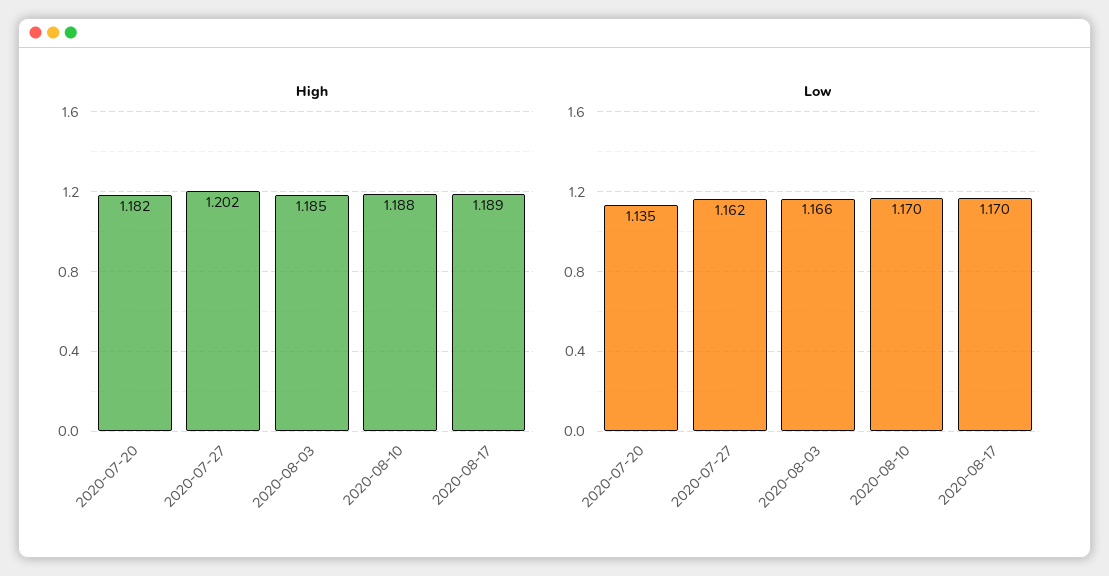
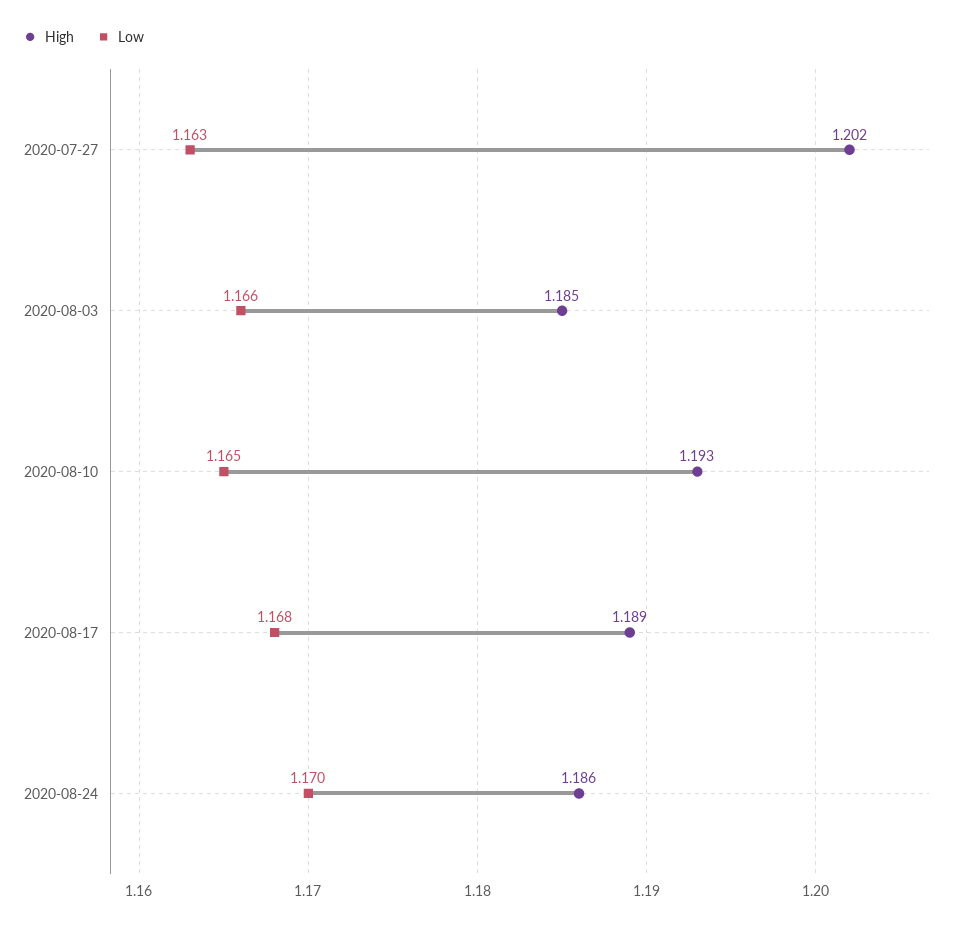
High, 2020-07-20: 1.182 -> none
High, 2020-08-10: 1.188 -> 1.193
Low, 2020-07-20: 1.135 -> none
Low, 2020-07-27: 1.162 -> 1.163
Low, 2020-08-10: 1.17 -> 1.165
Low, 2020-08-17: 1.17 -> 1.168
High, 2020-08-24: none -> 1.186
Low, 2020-08-24: none -> 1.17

